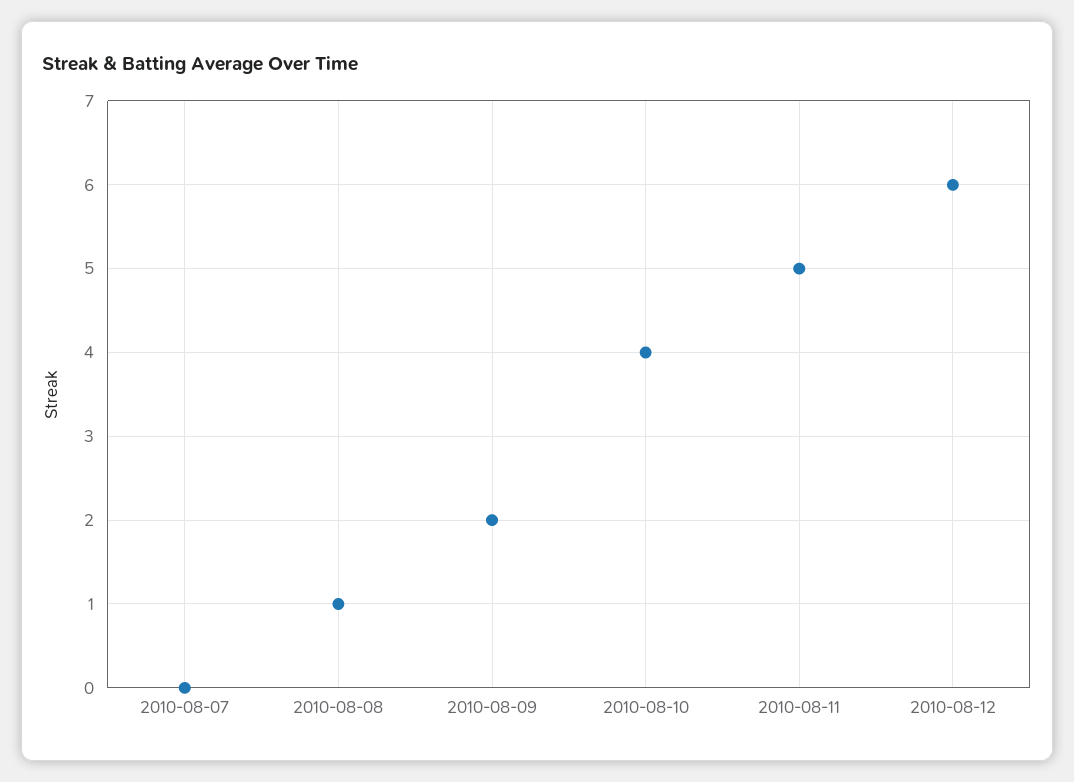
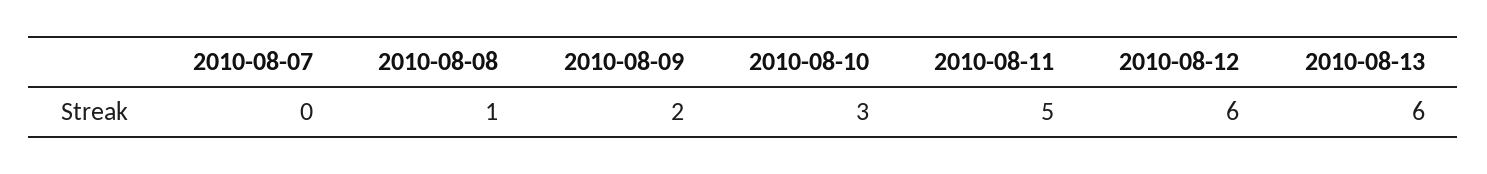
2010-08-10: 4 -> 3
2010-08-13: none -> 6

